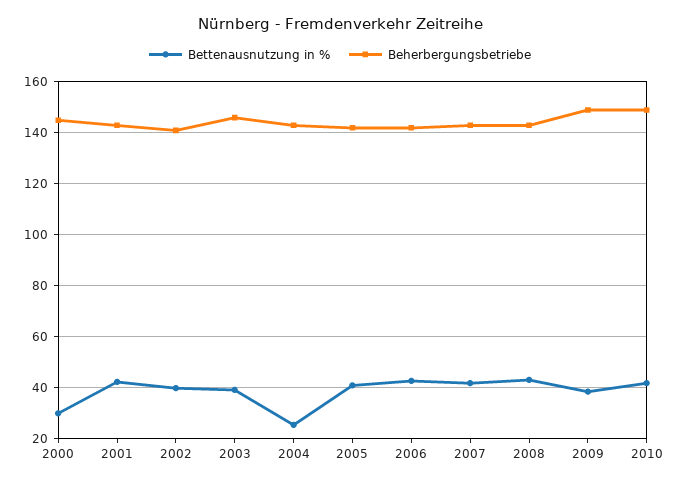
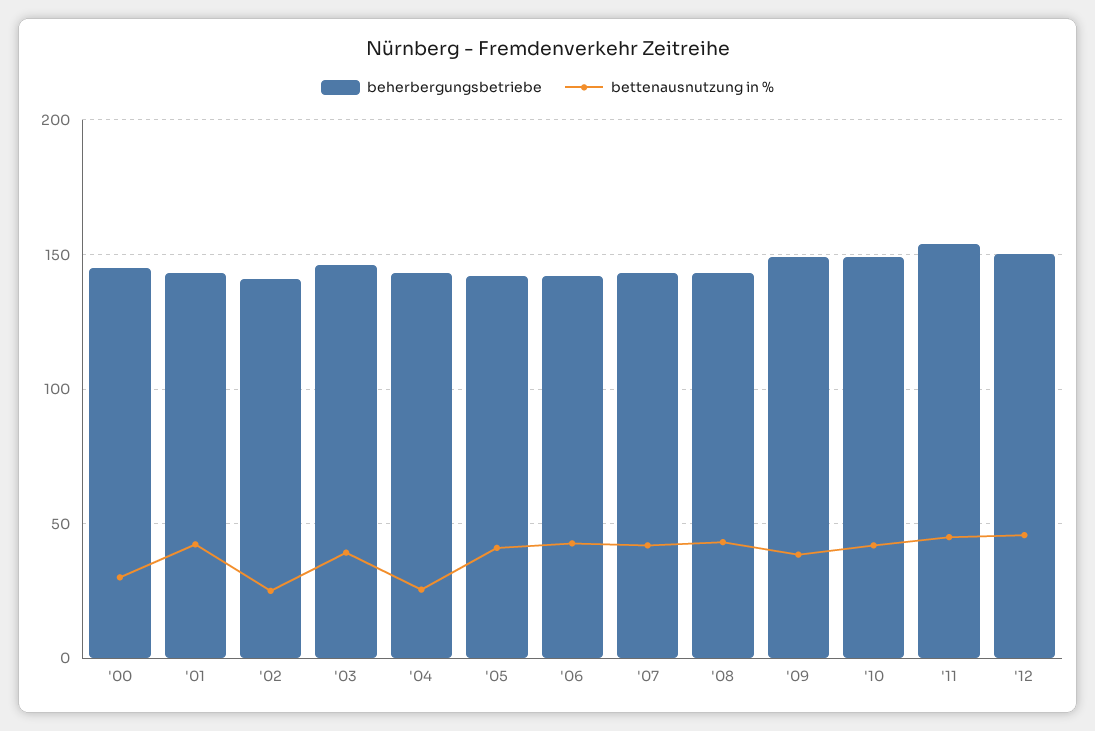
Bettenausnutzung in %, 2002: 40 -> 25
Beherbergungsbetriebe, '11: none -> 155
Bettenausnutzung in %, '11: none -> 45
Beherbergungsbetriebe, '12: none -> 150
Bettenausnutzung in %, '12: none -> 45

